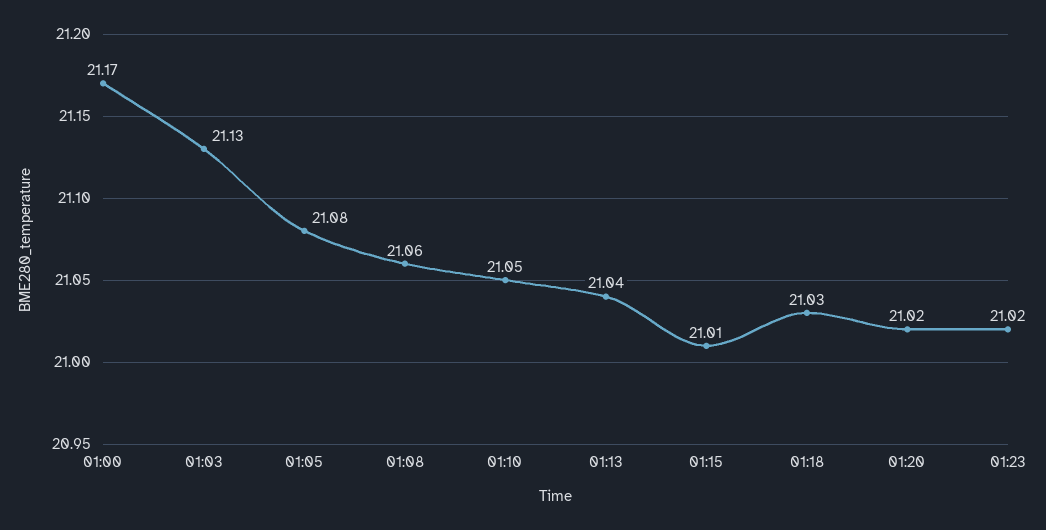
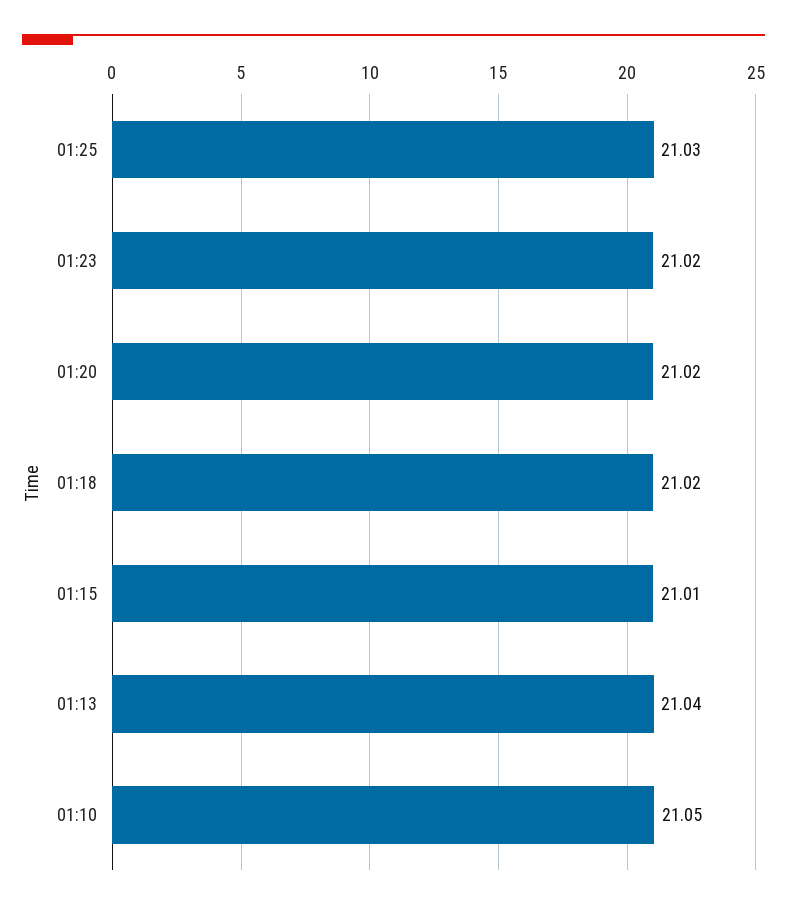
01:00: 21.17 -> none
01:03: 21.13 -> none
01:05: 21.08 -> none
01:08: 21.06 -> none
01:18: 21.03 -> 21.02
01:25: none -> 21.03

